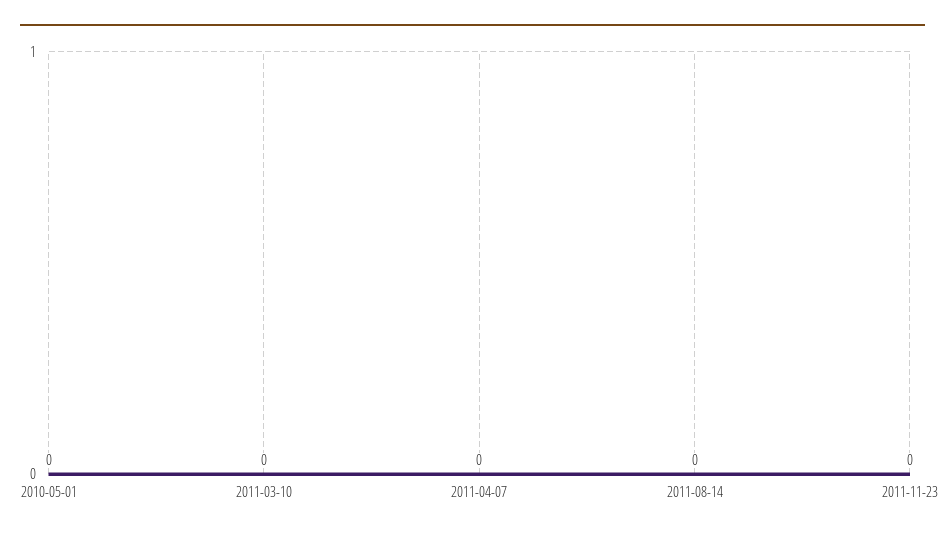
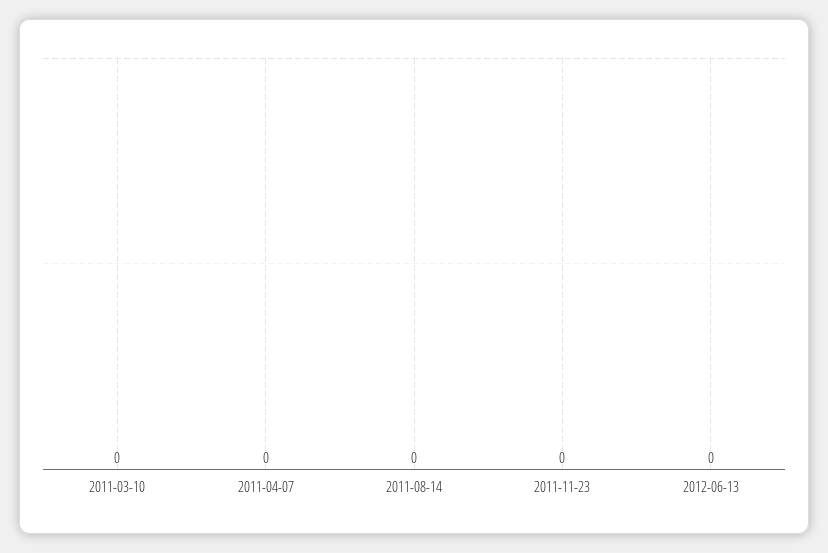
2010-05-01: 0 -> none
2012-06-13: none -> 0

